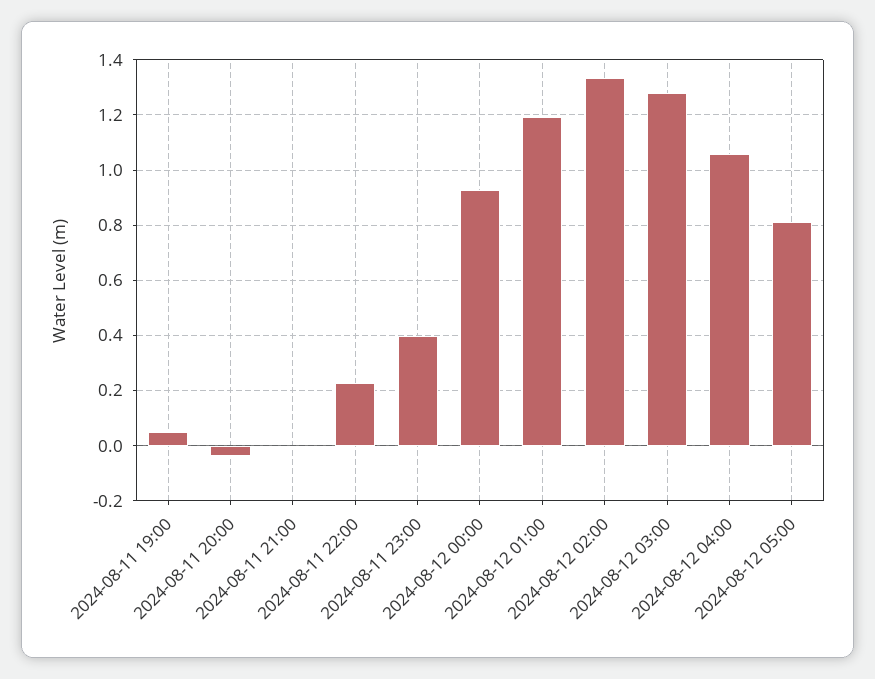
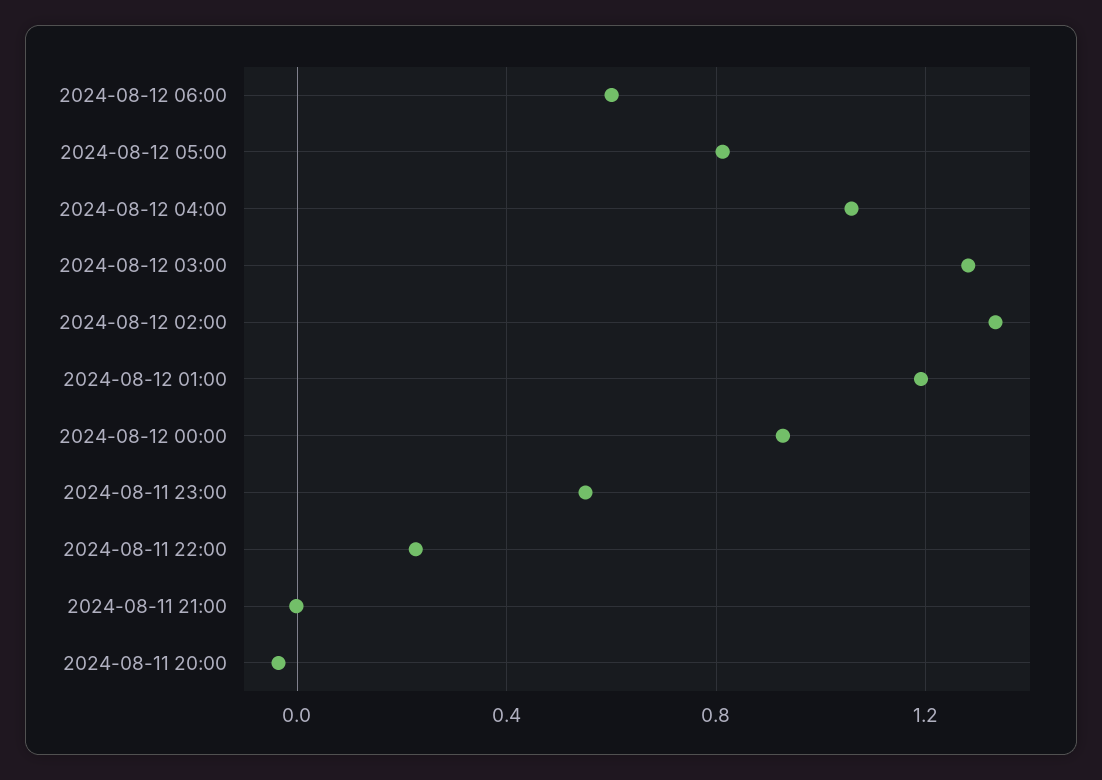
2024-08-11 19:00: 0.05 -> none
2024-08-11 23:00: 0.4 -> 0.55
2024-08-12 06:00: none -> 0.6

